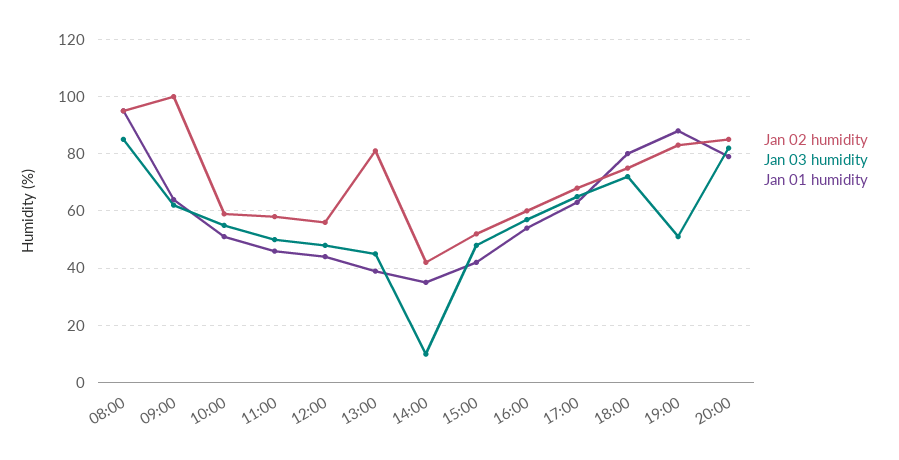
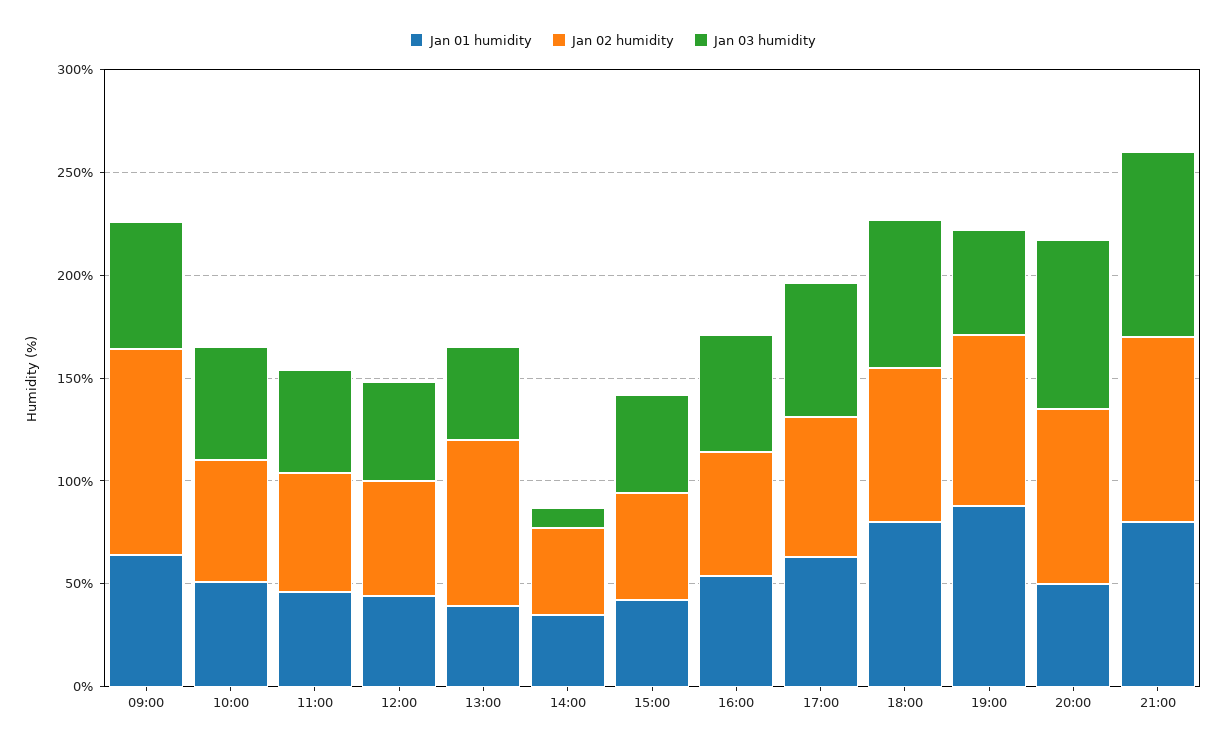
Jan 02 humidity, 08:00: 95 -> none
Jan 03 humidity, 08:00: 85 -> none
Jan 01 humidity, 08:00: 95 -> none
Jan 01 humidity, 20:00: 80 -> 50
Jan 01 humidity, 21:00: none -> 80
Jan 02 humidity, 21:00: none -> 90
Jan 03 humidity, 21:00: none -> 90

